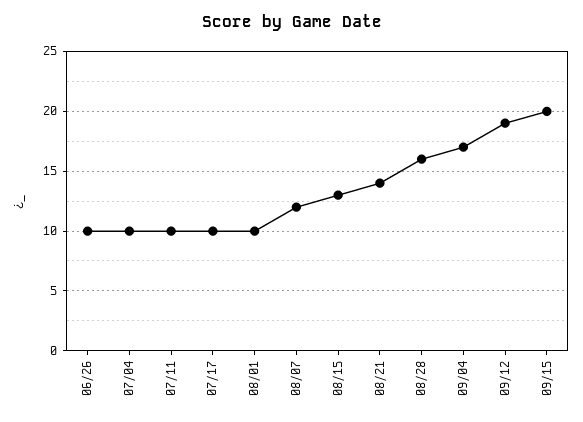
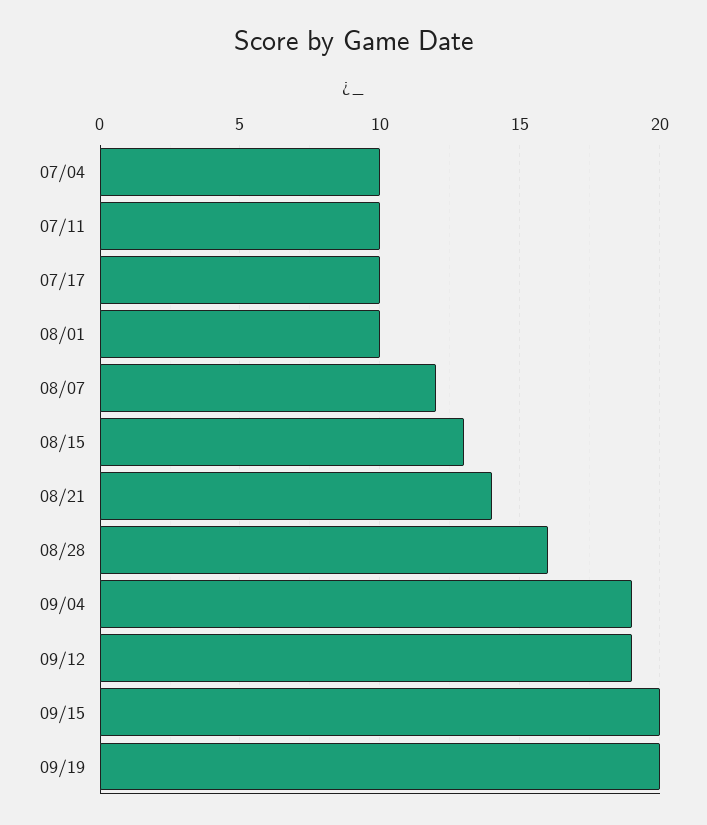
06/26: 10 -> none
09/04: 17 -> 19
09/19: none -> 20

